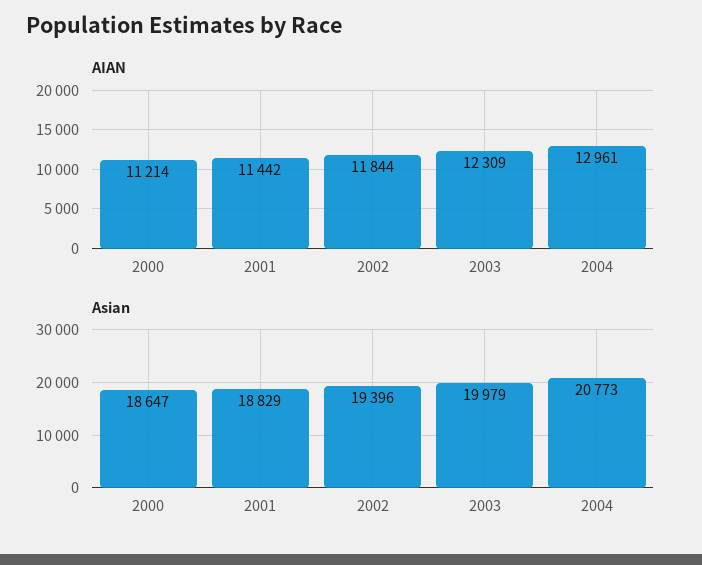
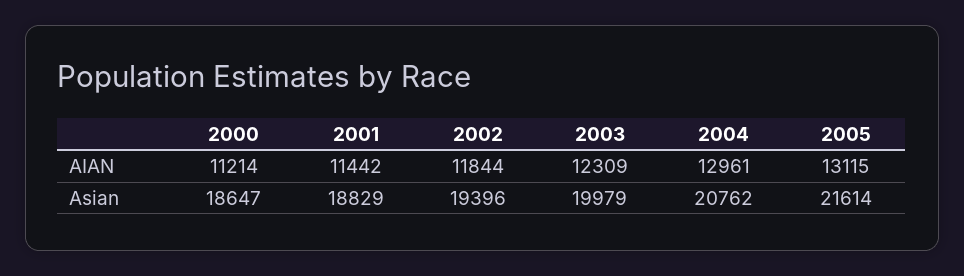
Asian, 2004: 20773 -> 20762
AIAN, 2005: none -> 13115
Asian, 2005: none -> 21614

